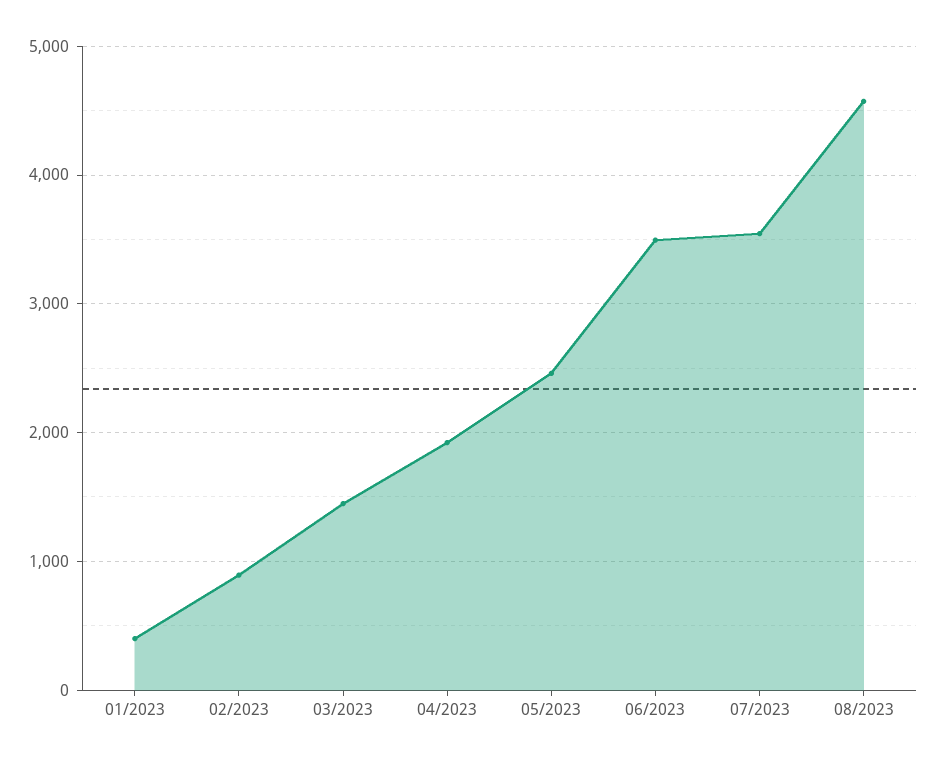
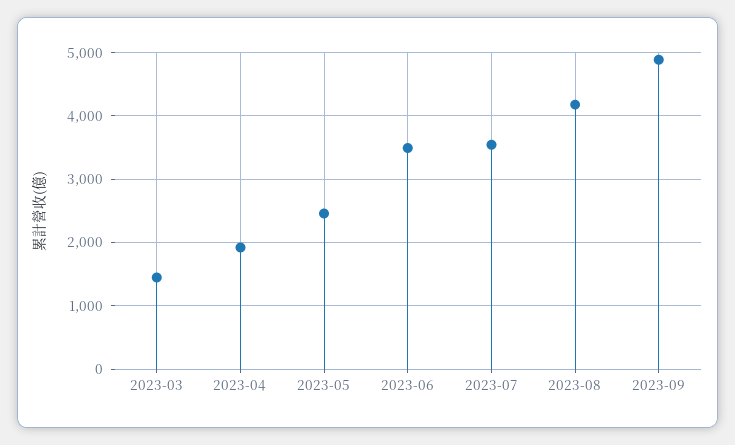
01/2023: 400 -> none
02/2023: 900 -> none
08/2023: 4600 -> 4200
2023-09: none -> 4900

